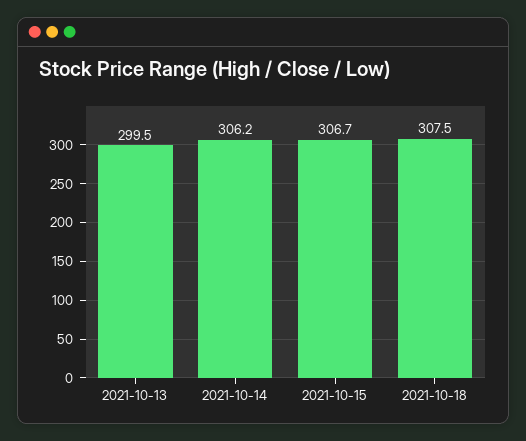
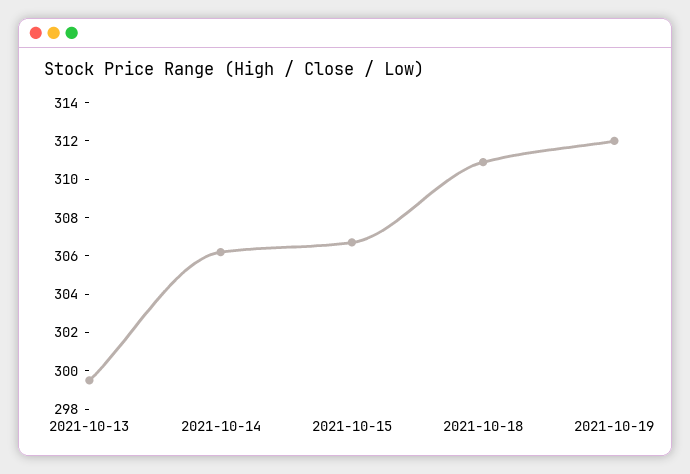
2021-10-18: 307.5 -> 311
2021-10-19: none -> 312

